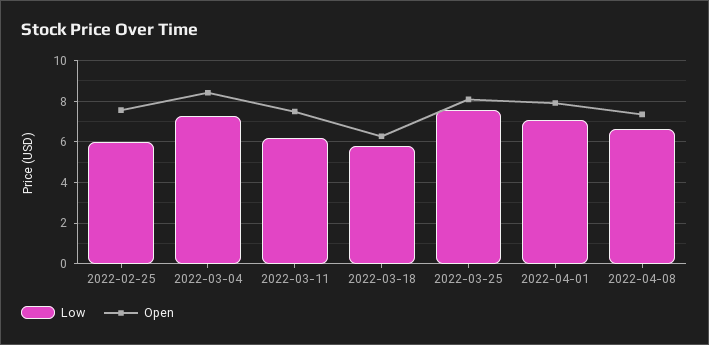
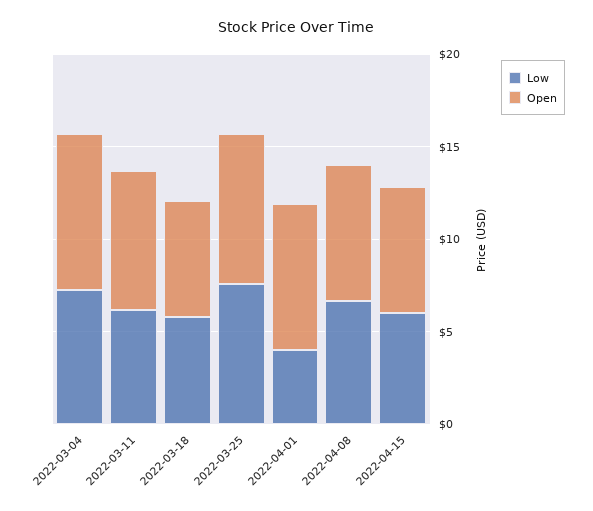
Low, 2022-02-25: 6 -> none
Open, 2022-02-25: 7.5 -> none
Low, 2022-04-01: 7 -> 4
Low, 2022-04-15: none -> 6
Open, 2022-04-15: none -> 7

